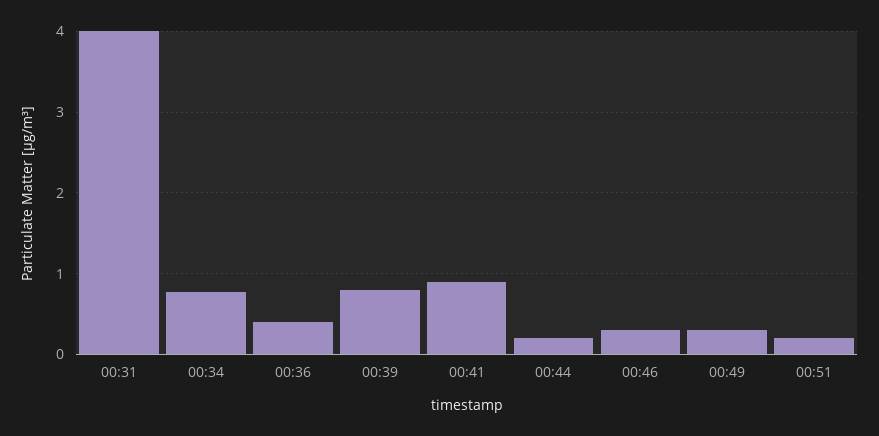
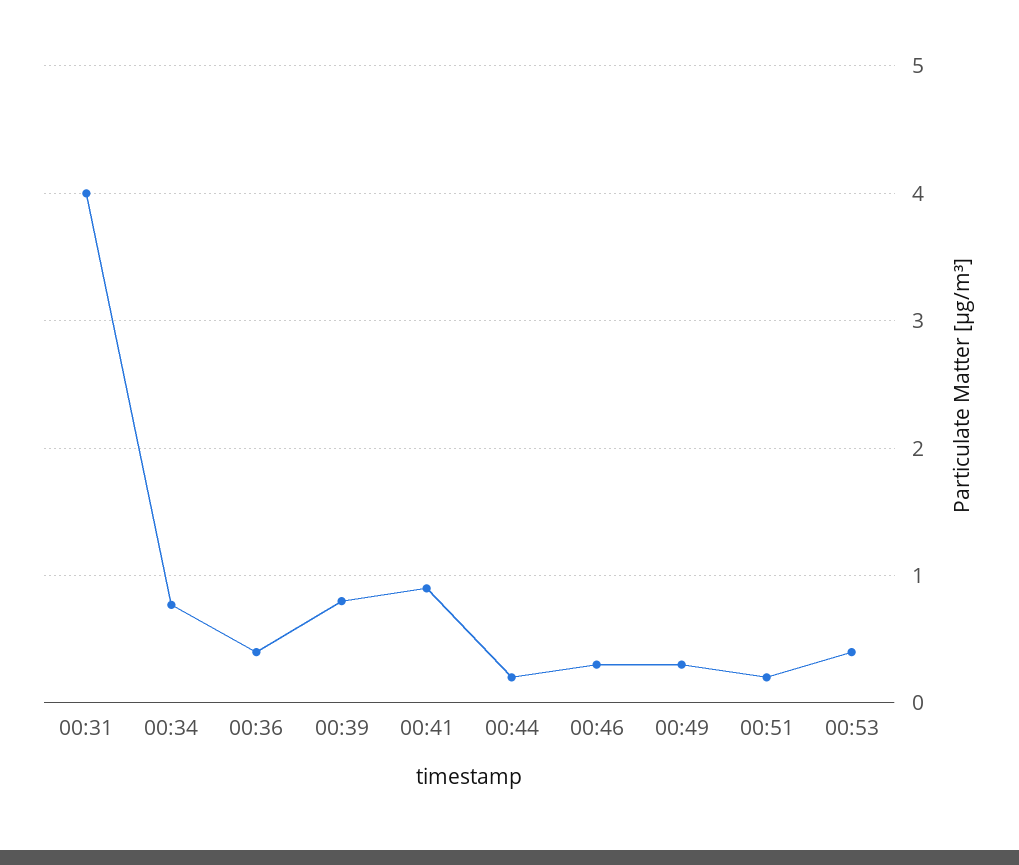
00:53: none -> 0.4

